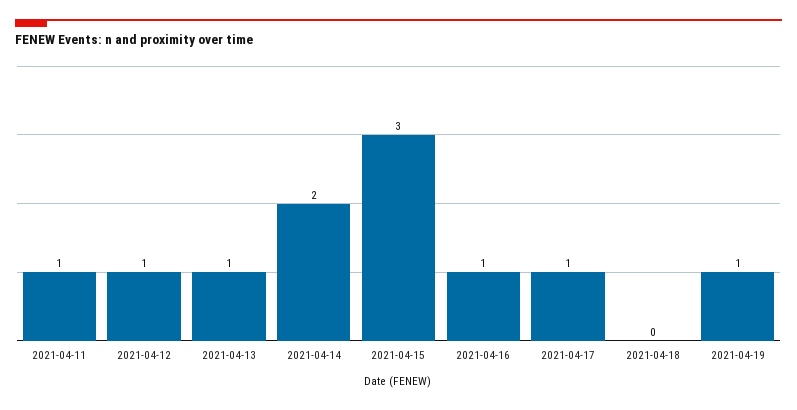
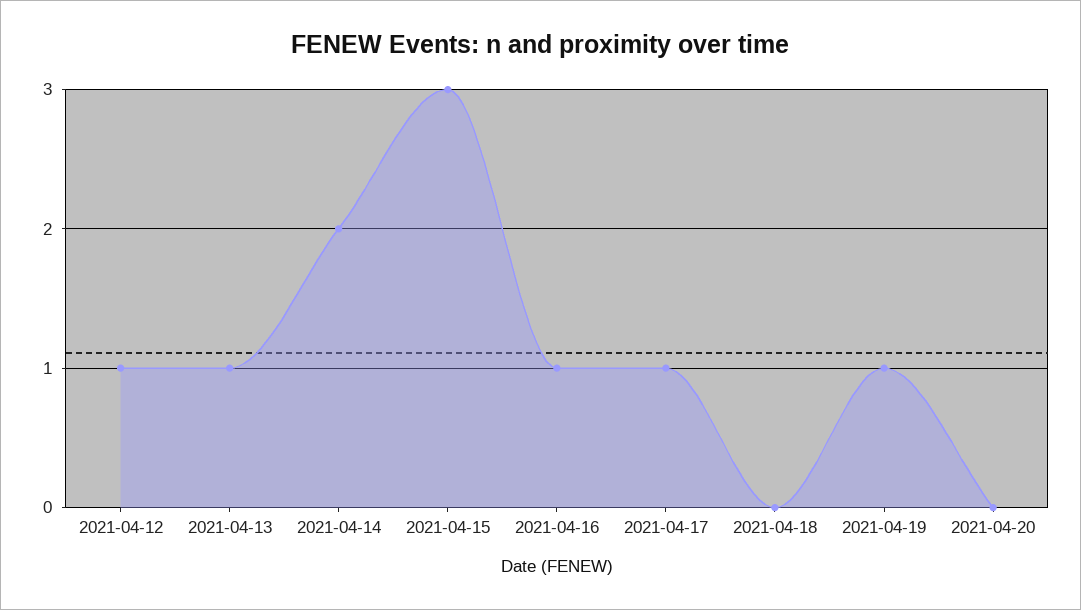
2021-04-11: 1 -> none
2021-04-20: none -> 0

